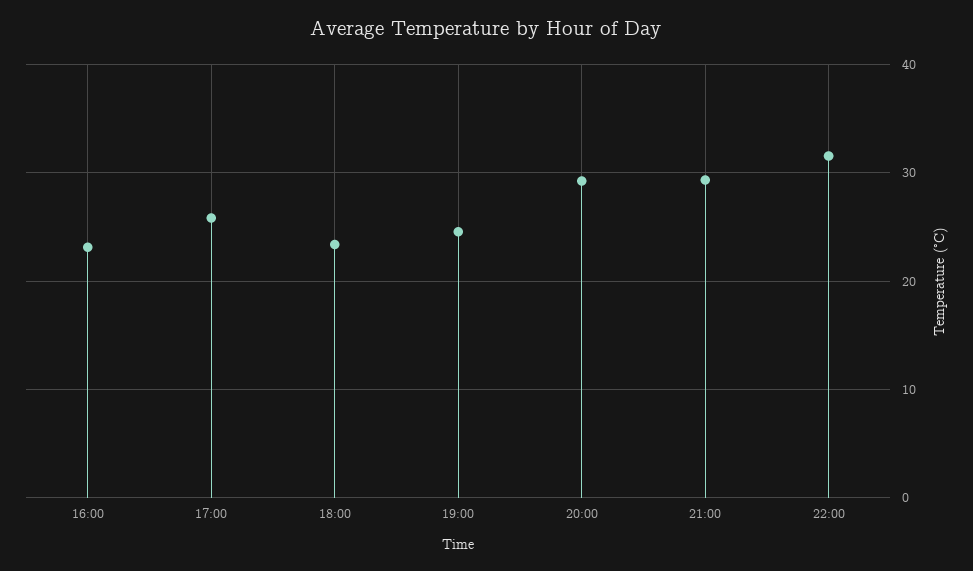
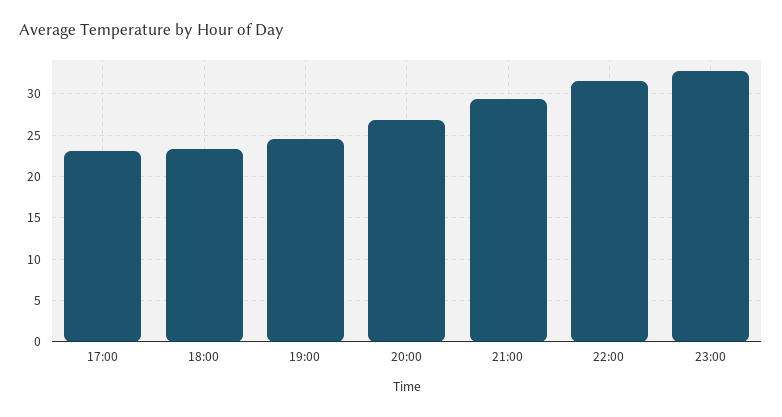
16:00: 23 -> none
17:00: 26 -> 23
20:00: 29 -> 27
23:00: none -> 33

